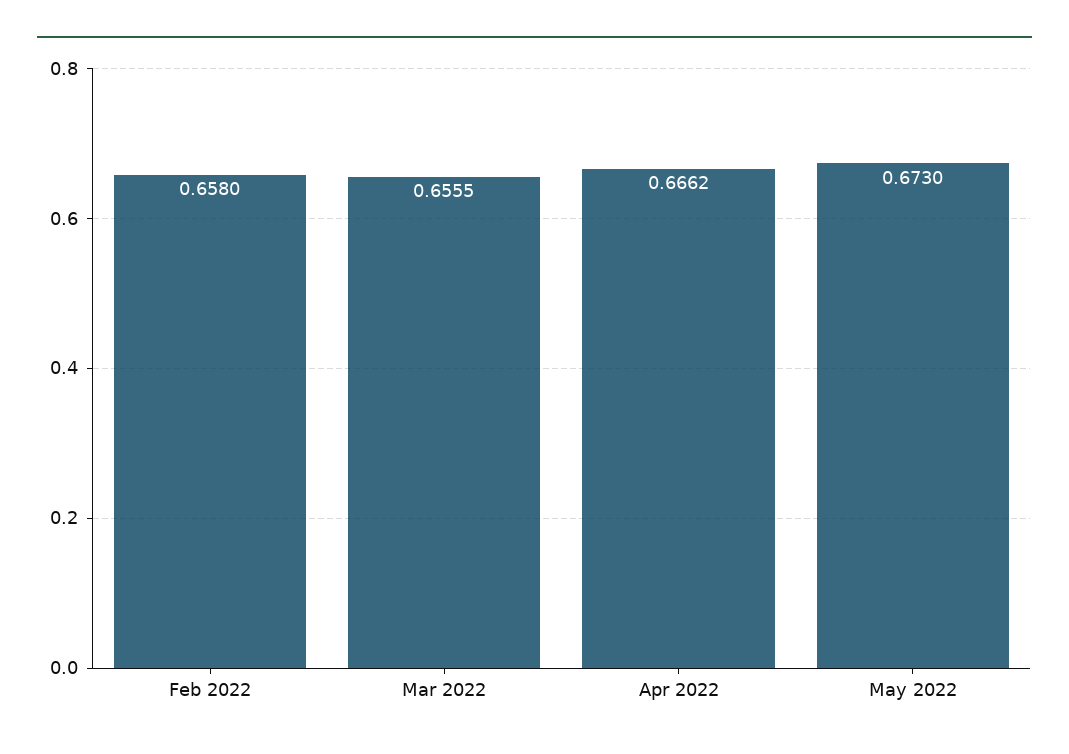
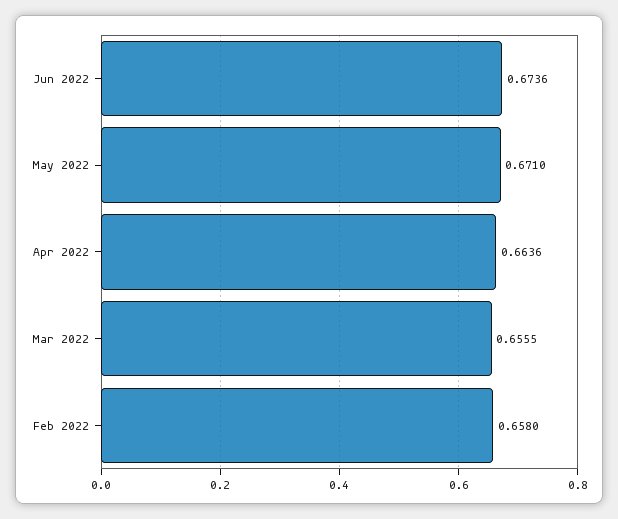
Apr 2022: 0.6662 -> 0.6636
May 2022: 0.673 -> 0.671
Jun 2022: none -> 0.6736

